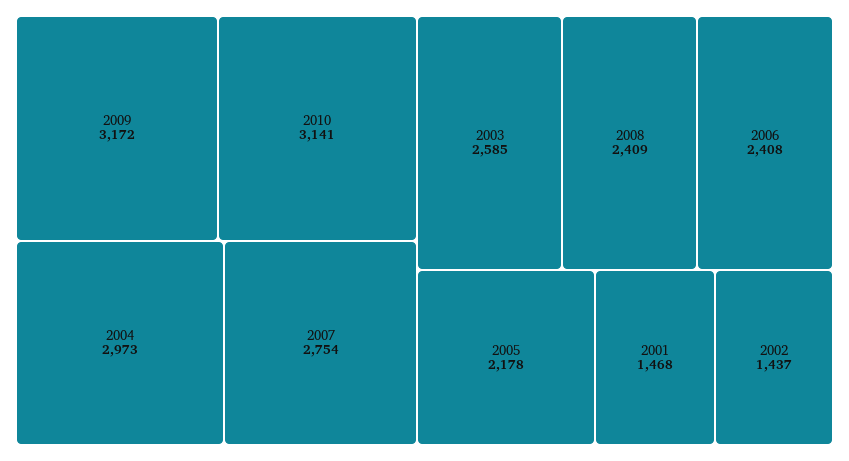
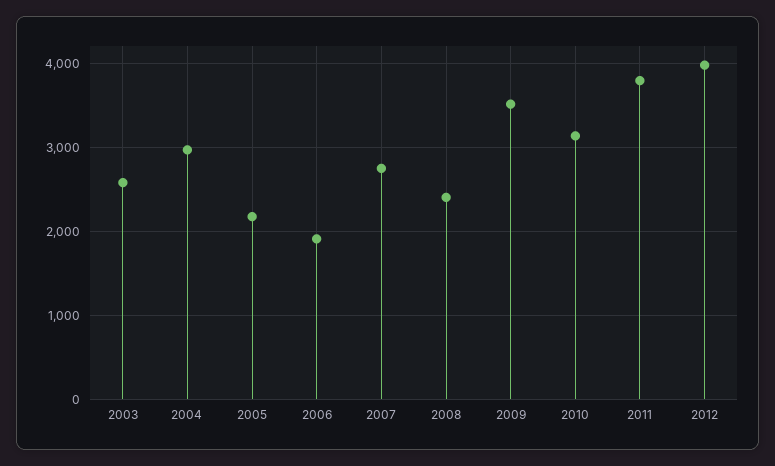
2009: 3172 -> 3500
2006: 2408 -> 1900
2001: 1468 -> none
2002: 1437 -> none
2011: none -> 3800
2012: none -> 4000

